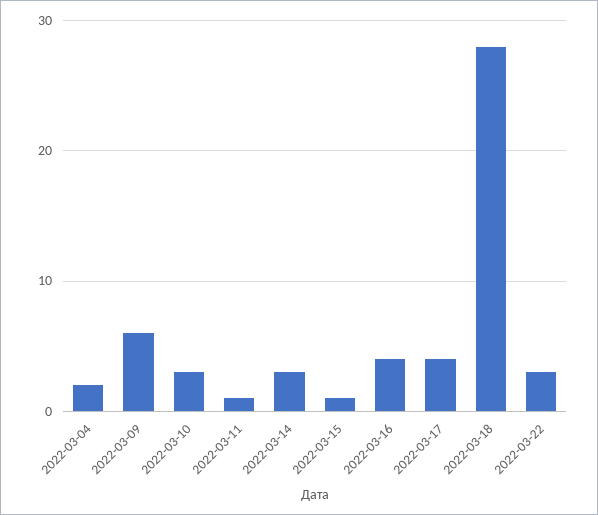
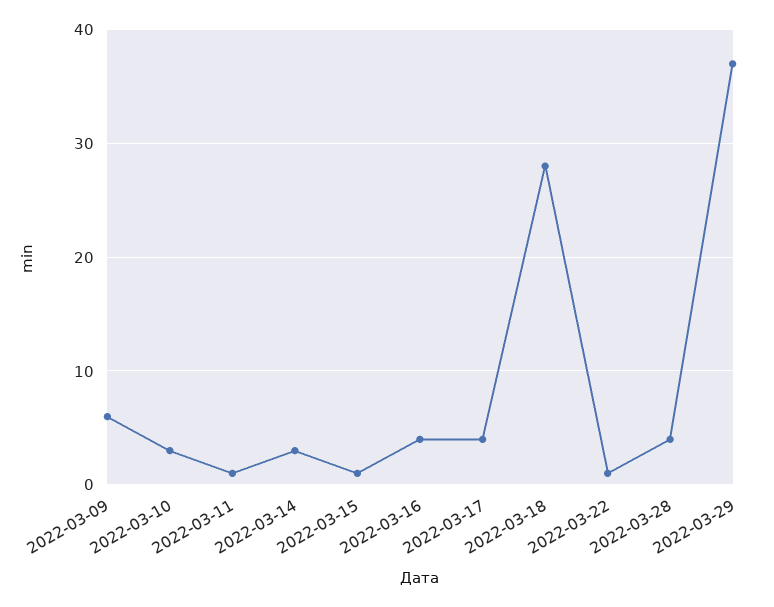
2022-03-04: 2 -> none
2022-03-22: 3 -> 1
2022-03-28: none -> 4
2022-03-29: none -> 37

